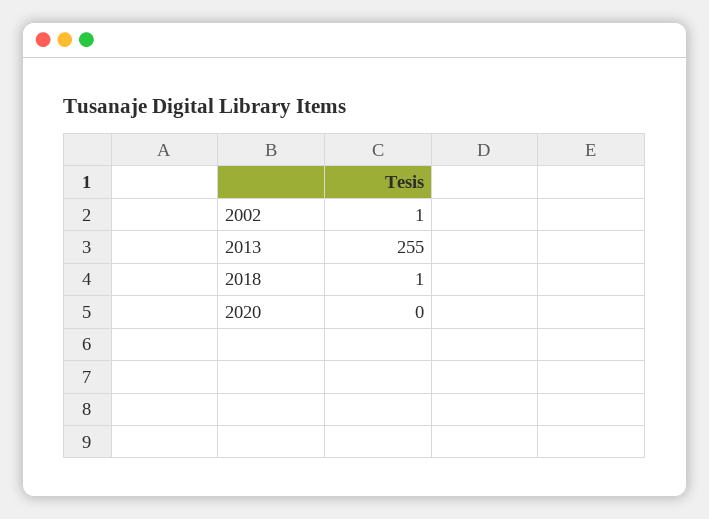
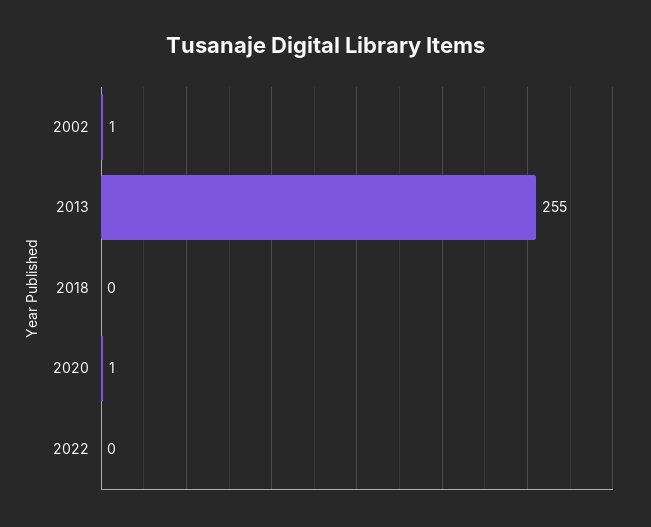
2018: 1 -> 0
2020: 0 -> 1
2022: none -> 0

